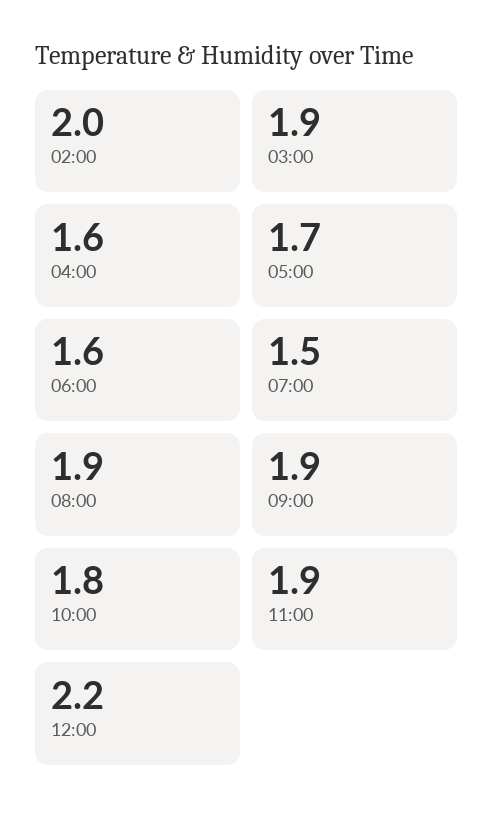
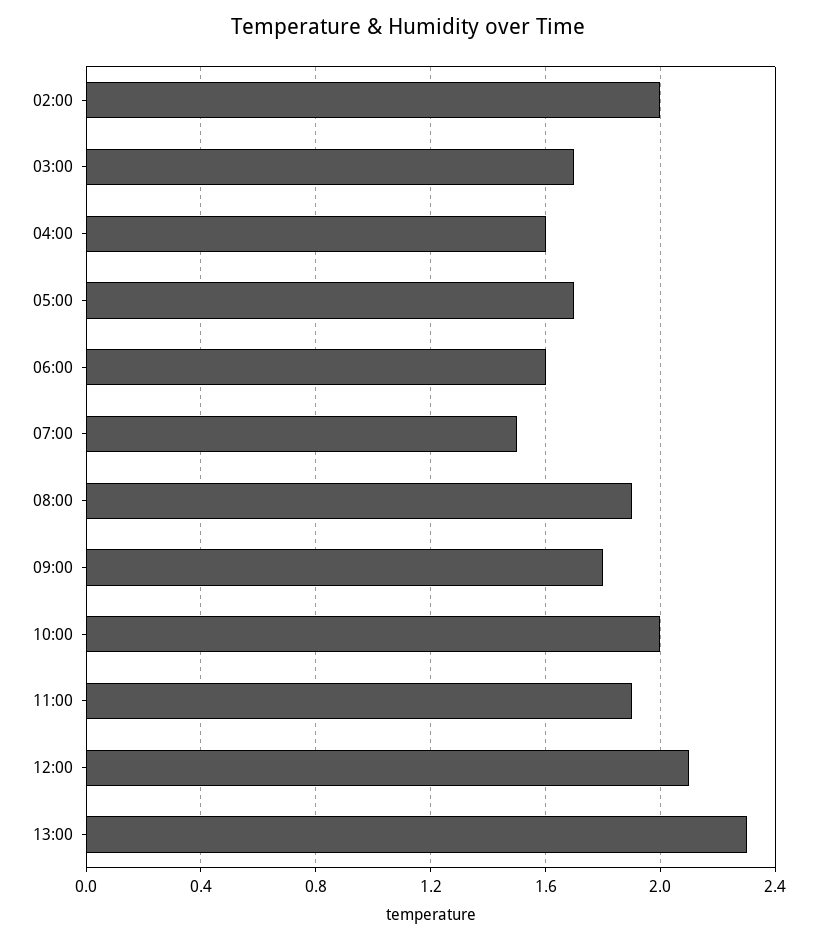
03:00: 1.9 -> 1.7
09:00: 1.9 -> 1.8
10:00: 1.8 -> 2
12:00: 2.2 -> 2.1
13:00: none -> 2.3

